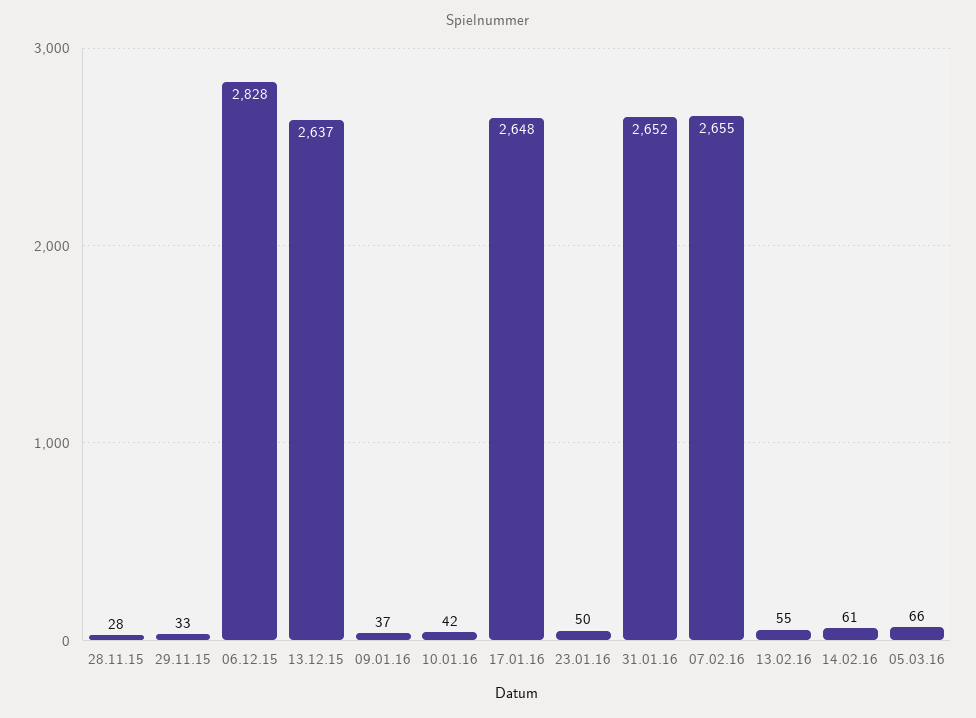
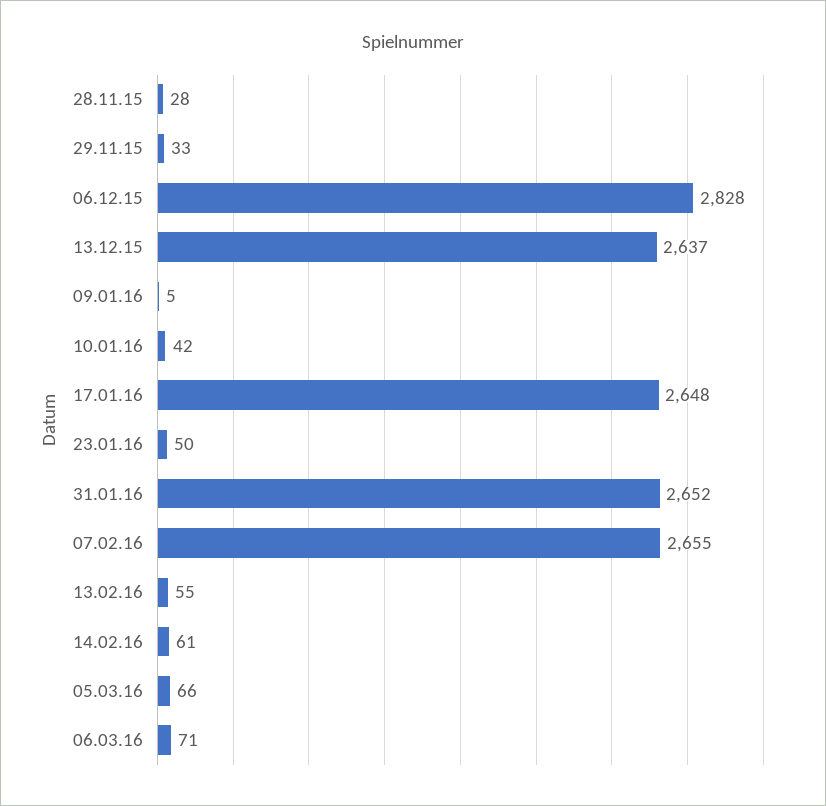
09.01.16: 37 -> 5
06.03.16: none -> 71

